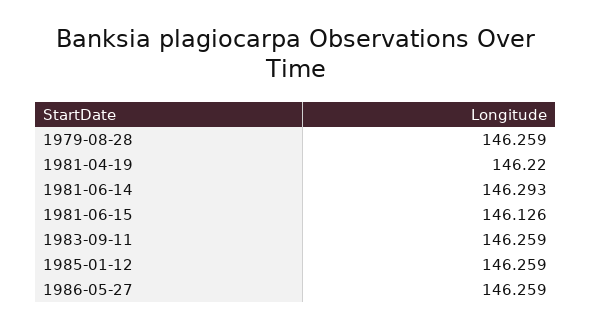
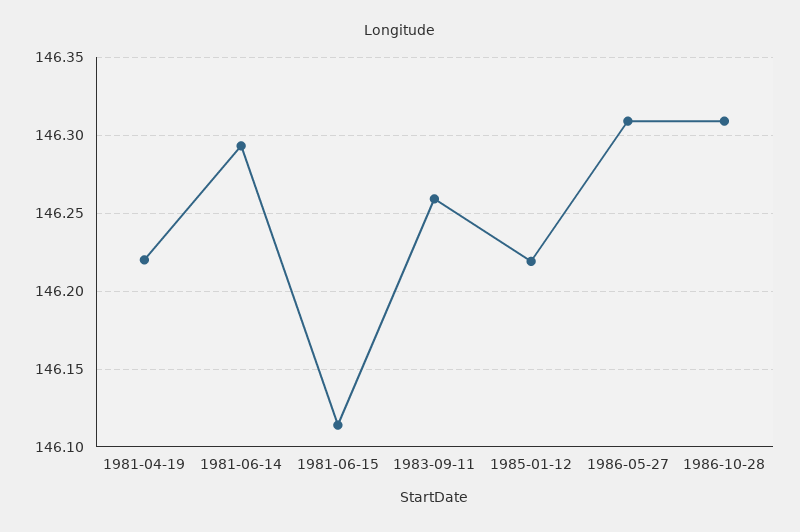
1979-08-28: 146.259 -> none
1981-06-15: 146.126 -> 146.115
1985-01-12: 146.259 -> 146.22
1986-05-27: 146.259 -> 146.31
1986-10-28: none -> 146.31

